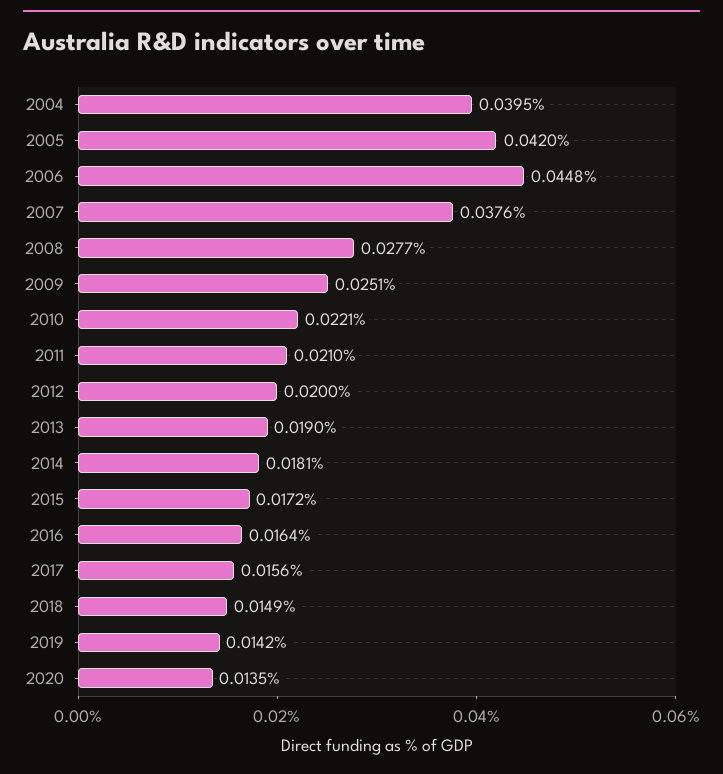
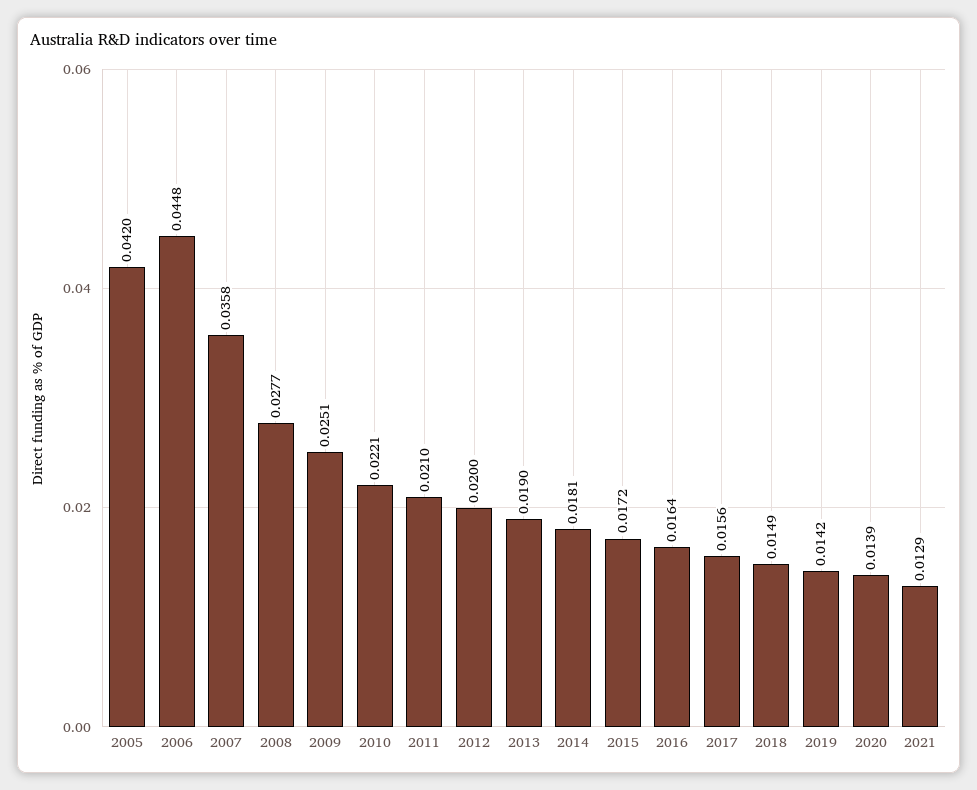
2004: 0.0395 -> none
2007: 0.0376 -> 0.0358
2020: 0.0135 -> 0.0139
2021: none -> 0.0129

